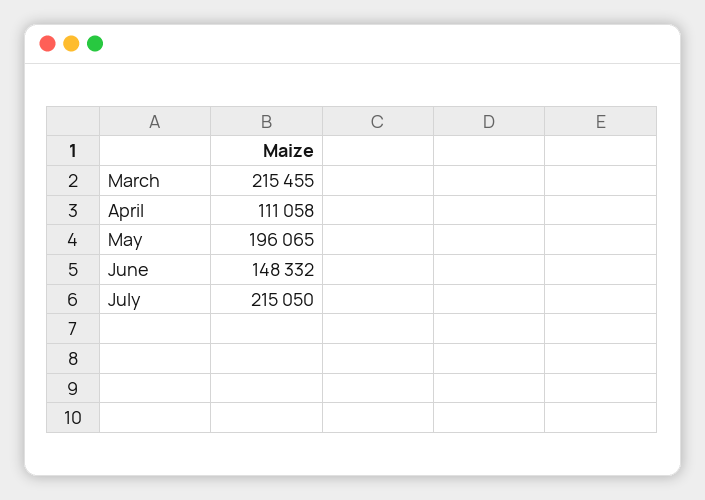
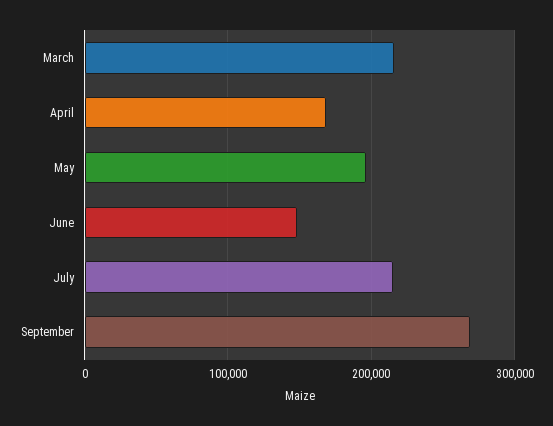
April: 111058 -> 170000
September: none -> 270000

